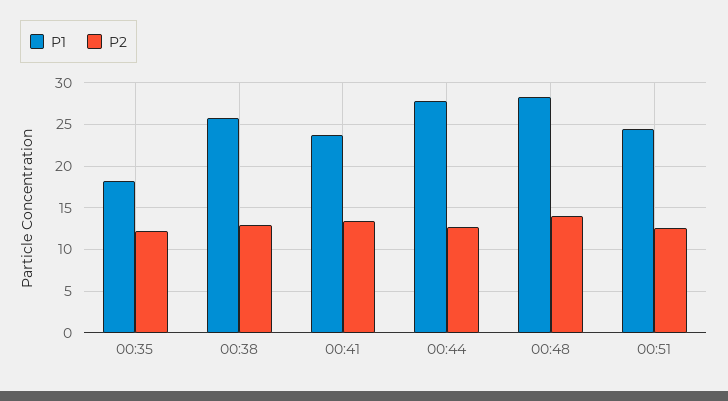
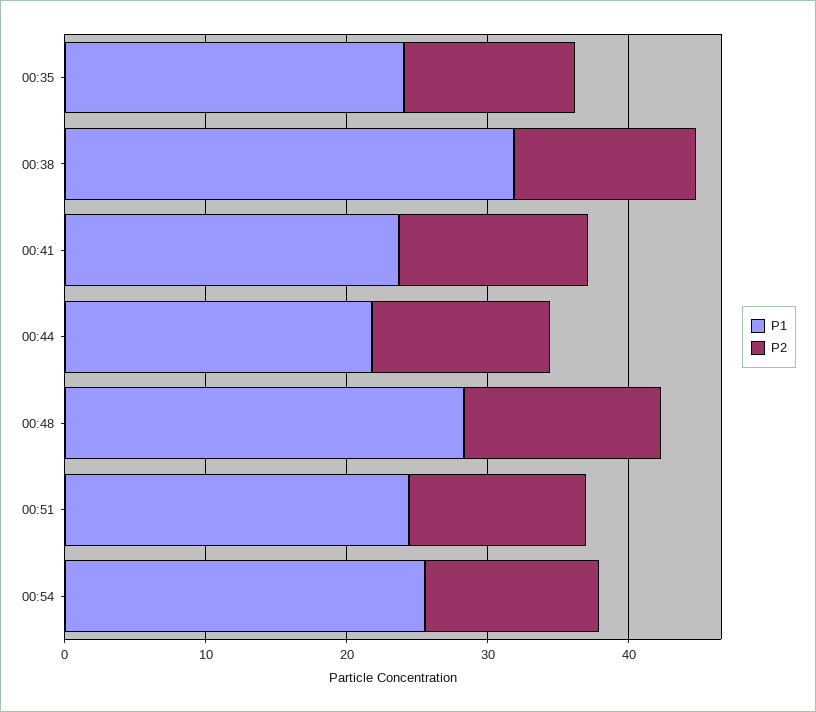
P1, 00:35: 18 -> 24
P1, 00:38: 26 -> 32
P1, 00:44: 28 -> 22
P1, 00:54: none -> 26
P2, 00:54: none -> 12

